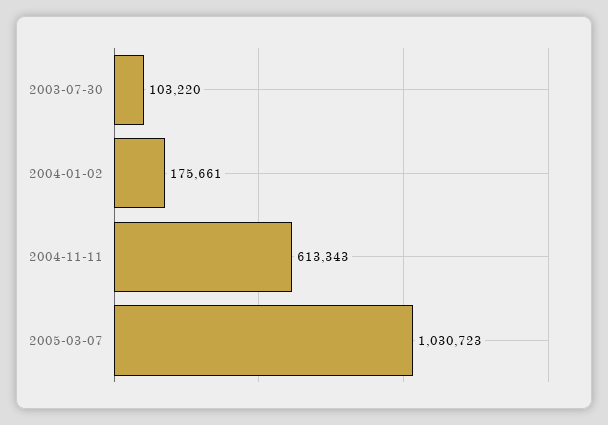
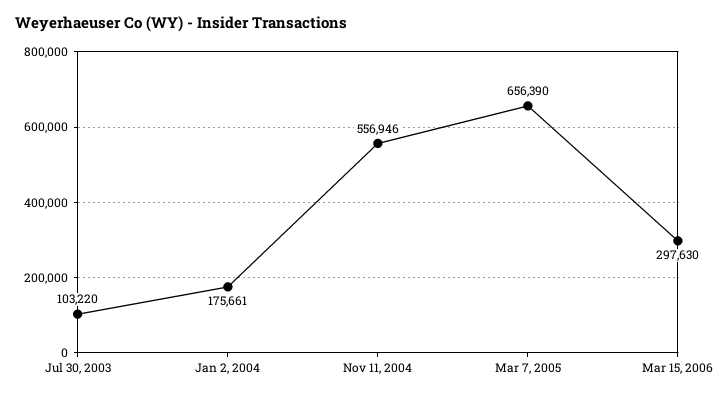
2004-11-11: 613343 -> 556946
2005-03-07: 1030723 -> 656390
Mar 15, 2006: none -> 297630

